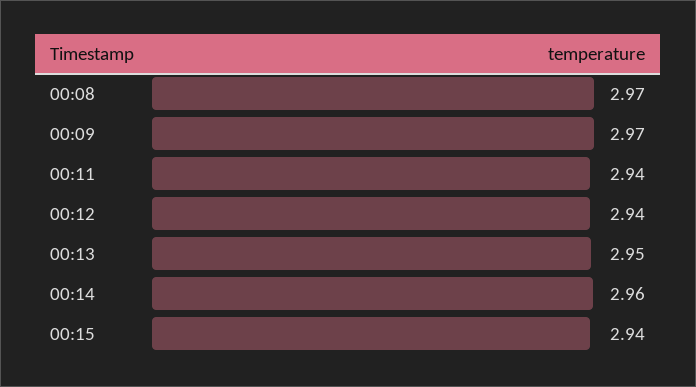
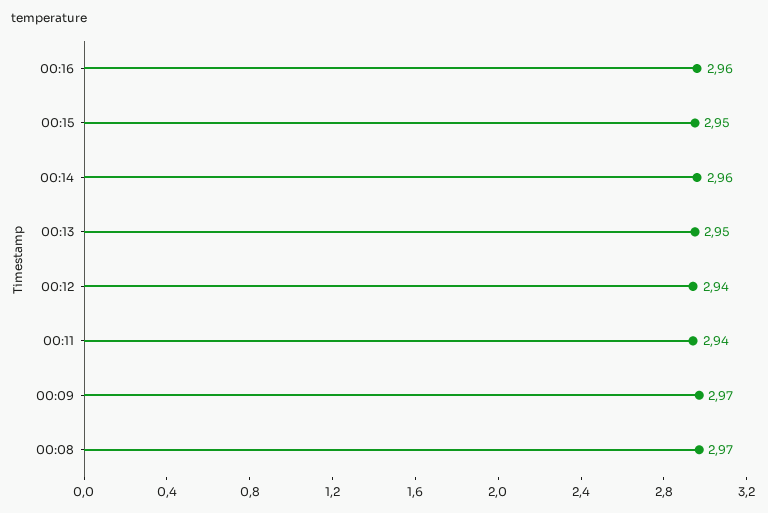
00:15: 2.94 -> 2.95
00:16: none -> 2.96

